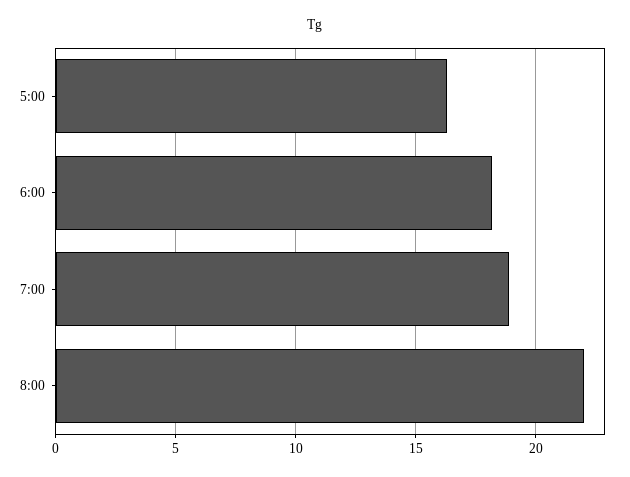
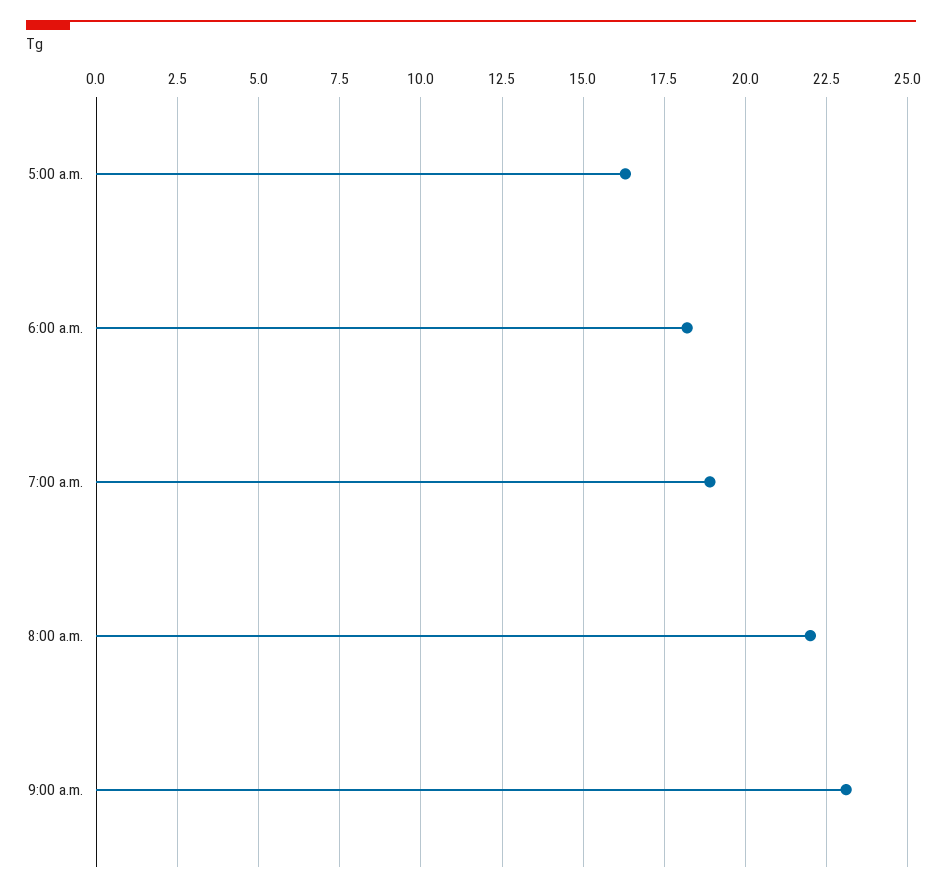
9:00 a.m.: none -> 23

